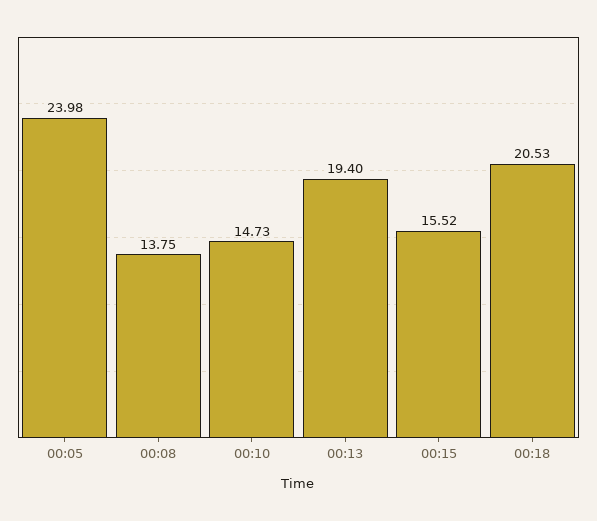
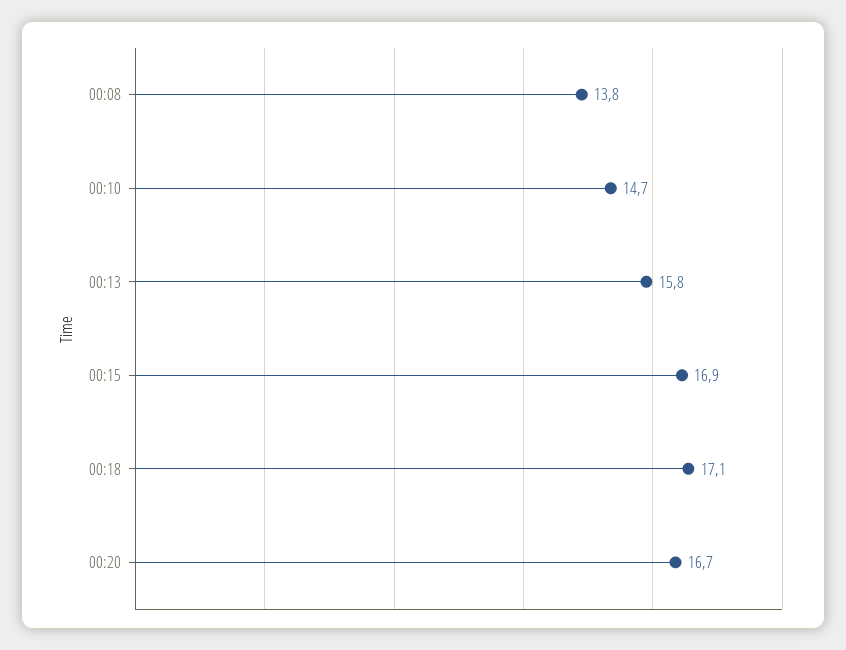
00:05: 23.98 -> none
00:13: 19.4 -> 15.8
00:15: 15.52 -> 16.9
00:18: 20.53 -> 17.1
00:20: none -> 16.7

